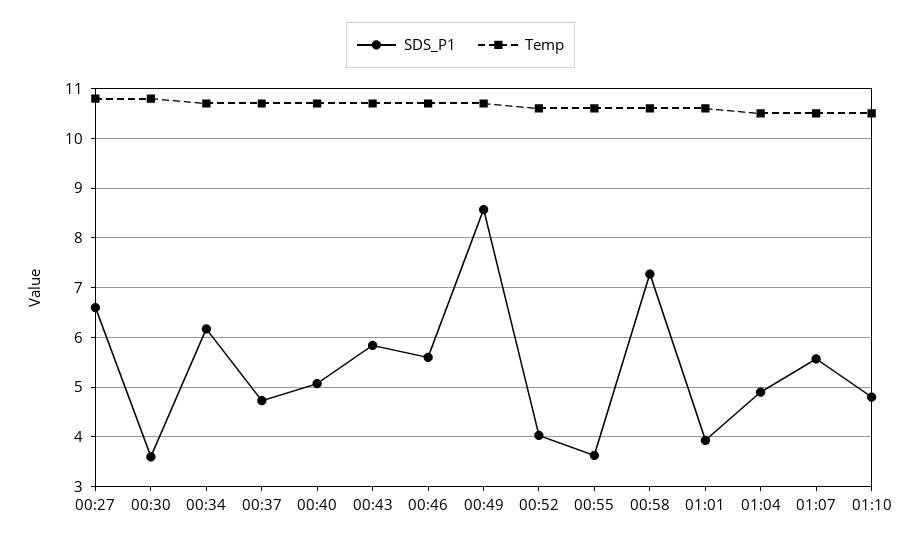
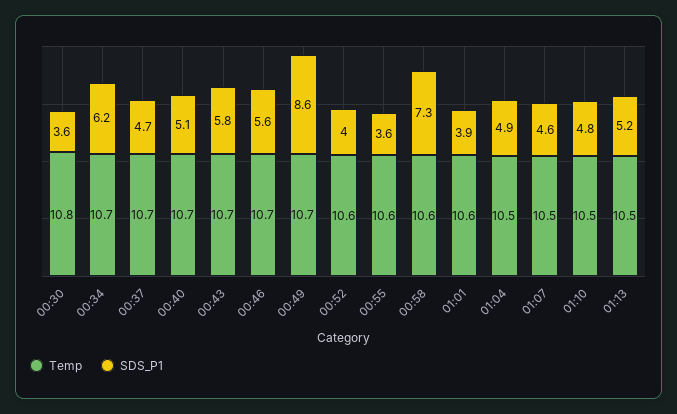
SDS_P1, 00:27: 6.6 -> none
Temp, 00:27: 10.8 -> none
SDS_P1, 01:07: 5.6 -> 4.6
Temp, 01:13: none -> 10.5
SDS_P1, 01:13: none -> 5.2

